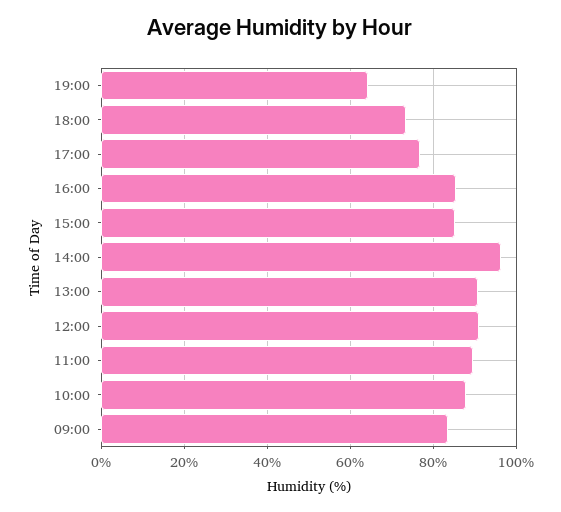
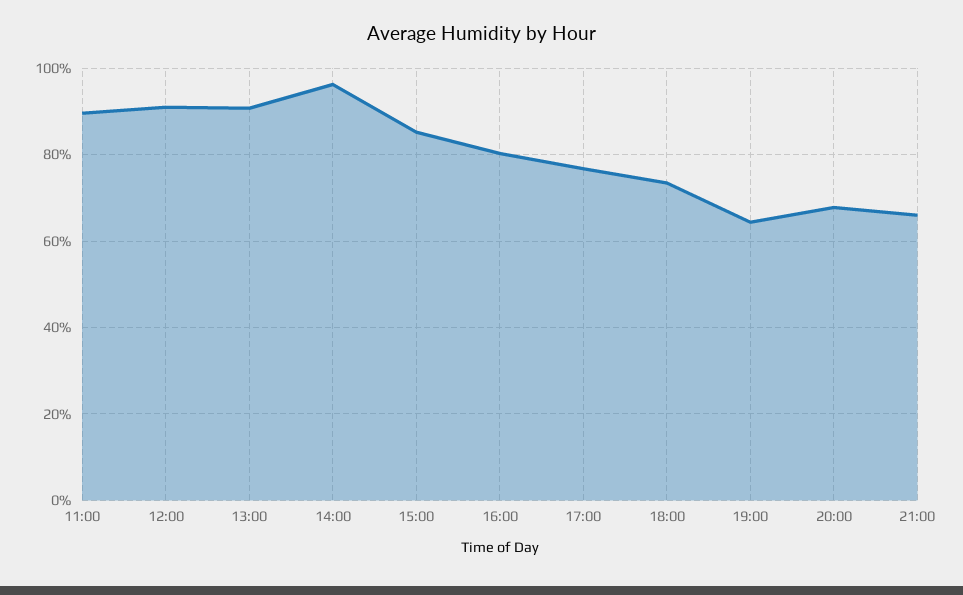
16:00: 86 -> 80
10:00: 88 -> none
09:00: 84 -> none
20:00: none -> 68
21:00: none -> 66

